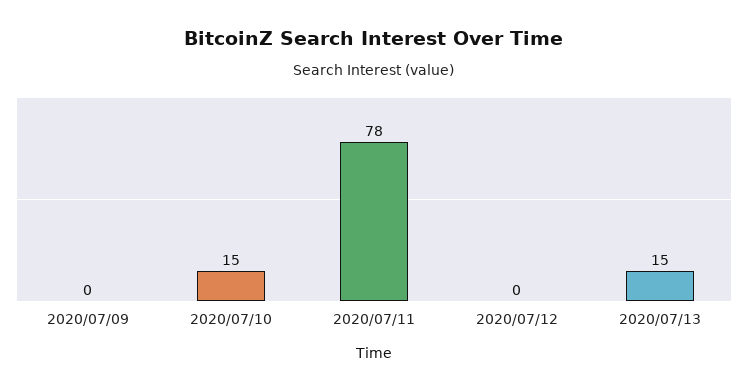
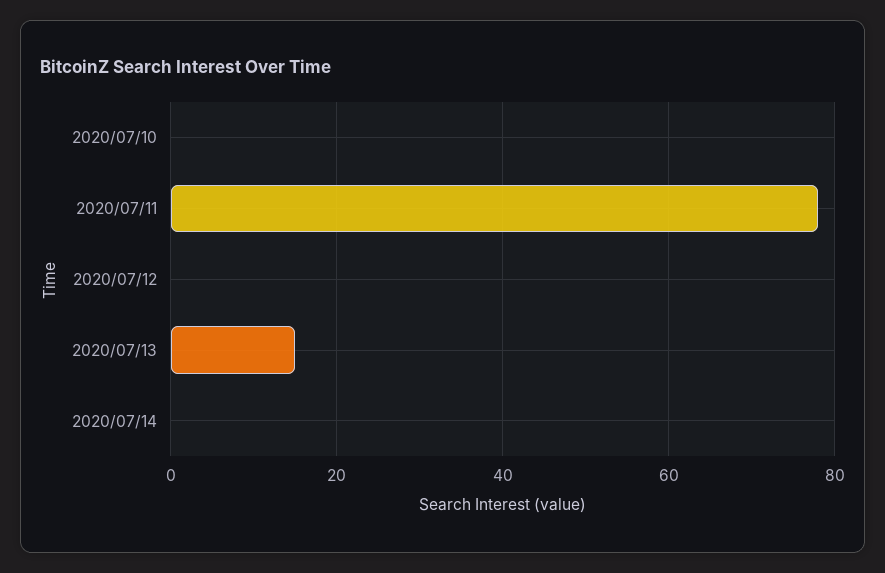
2020/07/09: 0 -> none
2020/07/10: 15 -> 0
2020/07/14: none -> 0

